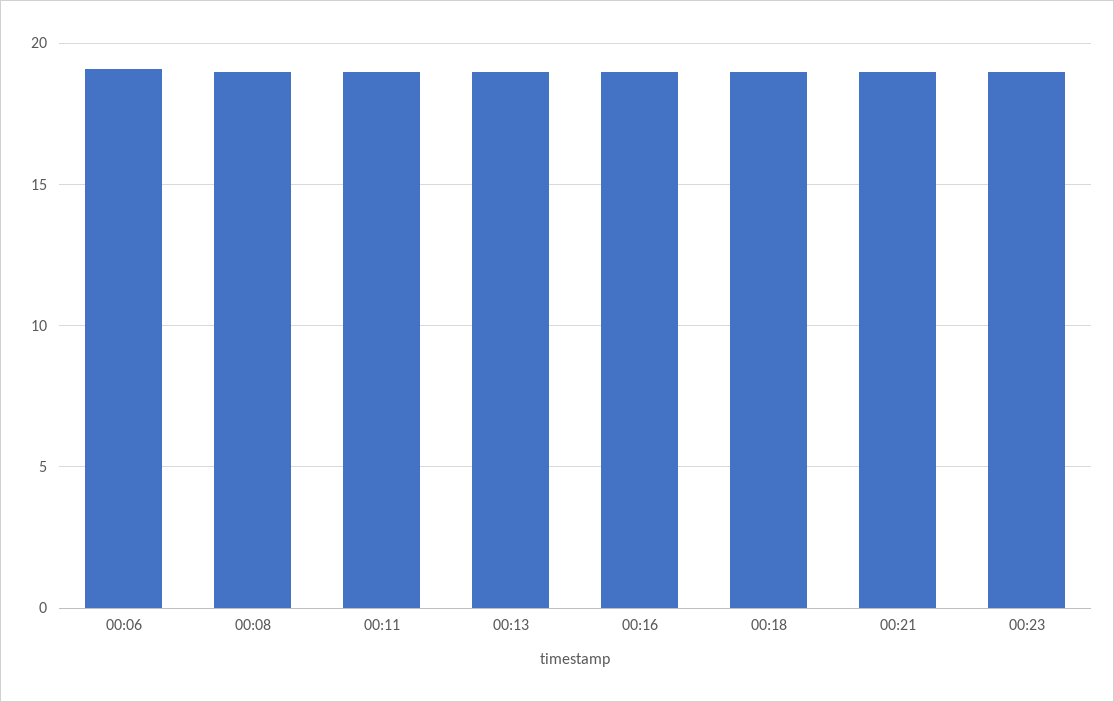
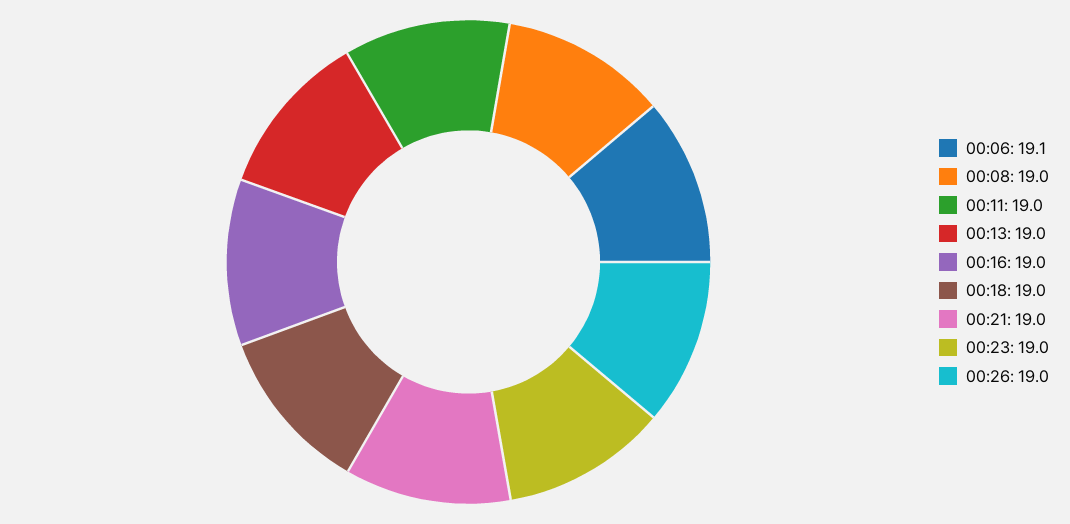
00:26: none -> 19

